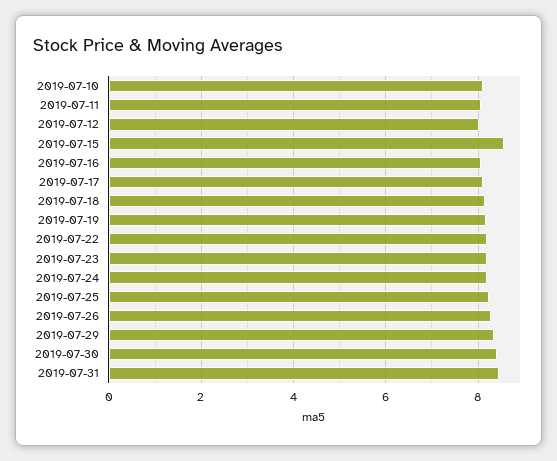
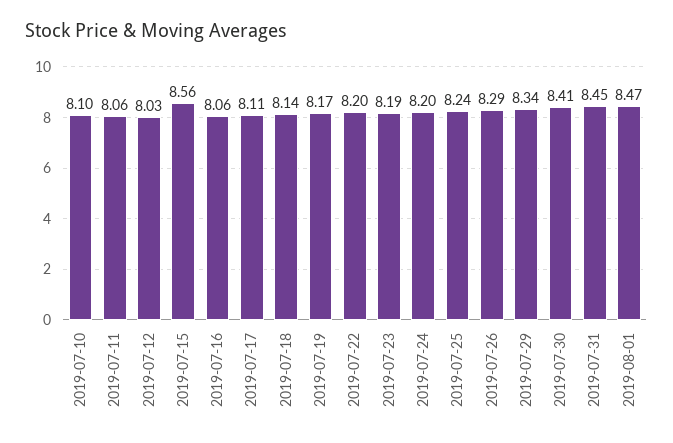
2019-08-01: none -> 8.47

